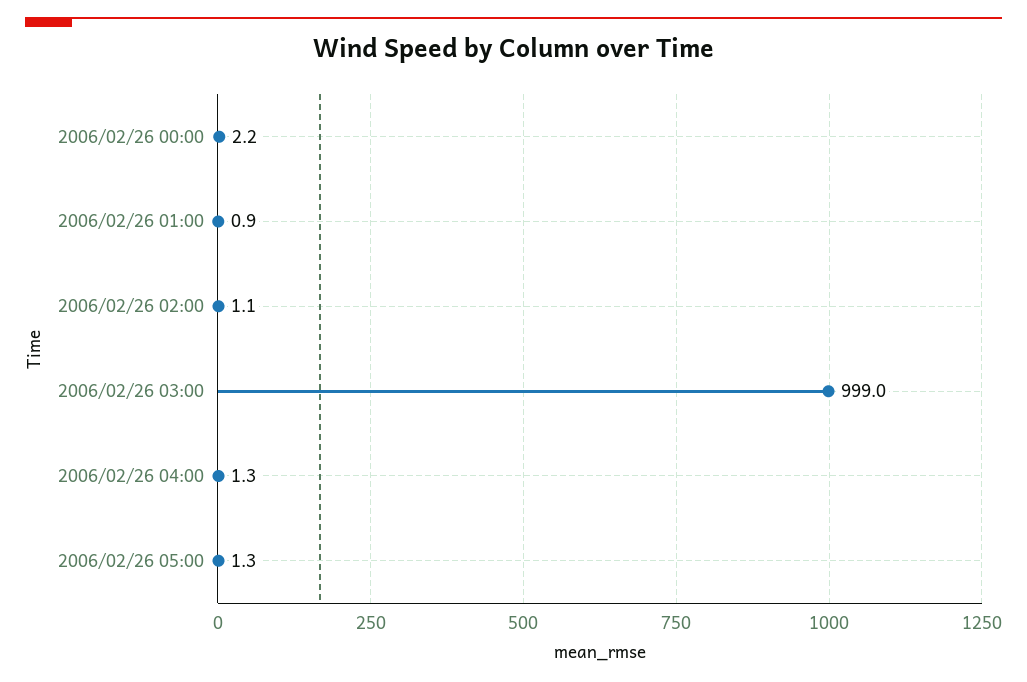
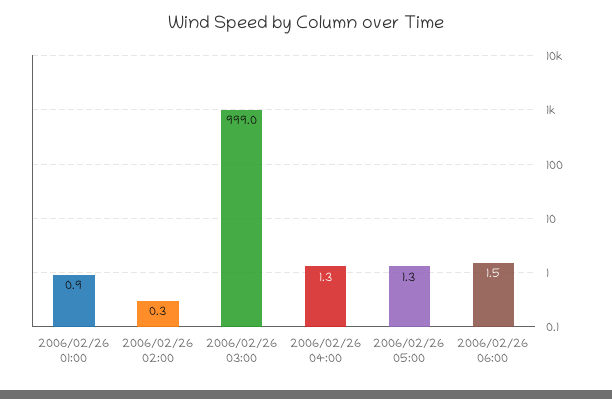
2006/02/26 00:00: 2.2 -> none
2006/02/26 02:00: 1.1 -> 0.3
2006/02/26 06:00: none -> 1.5

